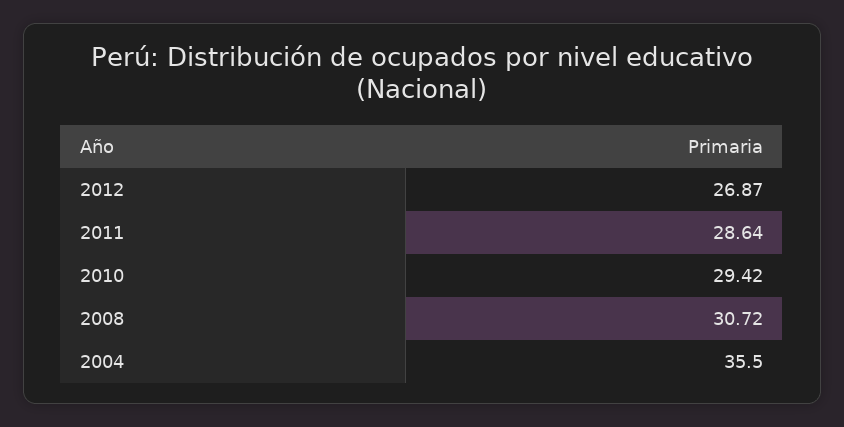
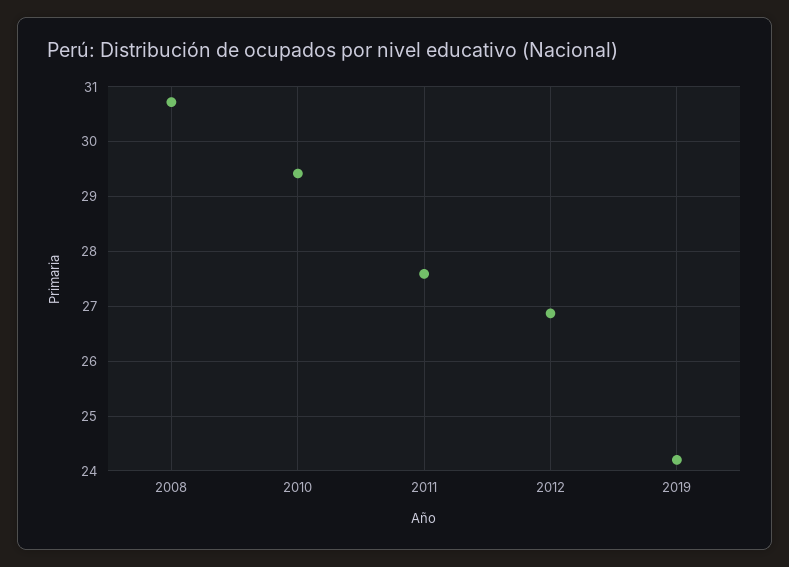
2011: 28.64 -> 27.6
2004: 35.5 -> none
2019: none -> 24.2

